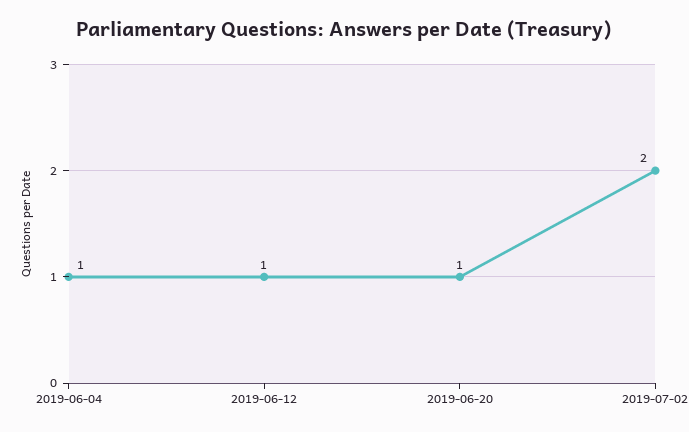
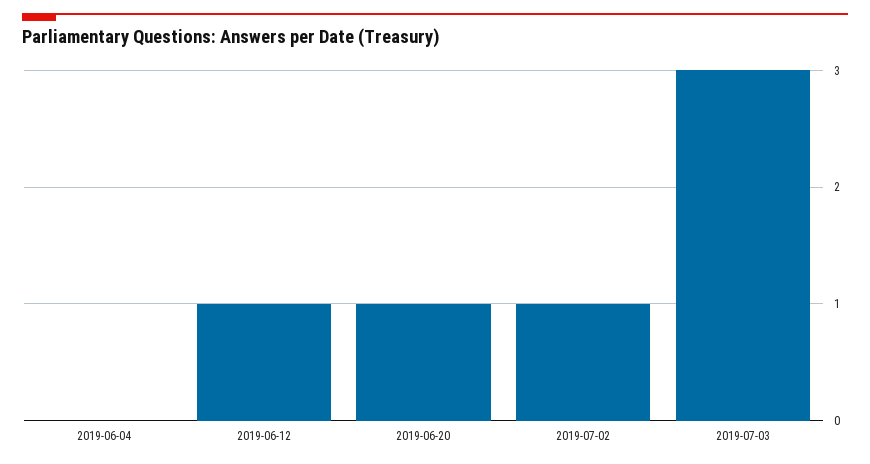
2019-06-04: 1 -> 0
2019-07-02: 2 -> 1
2019-07-03: none -> 3

